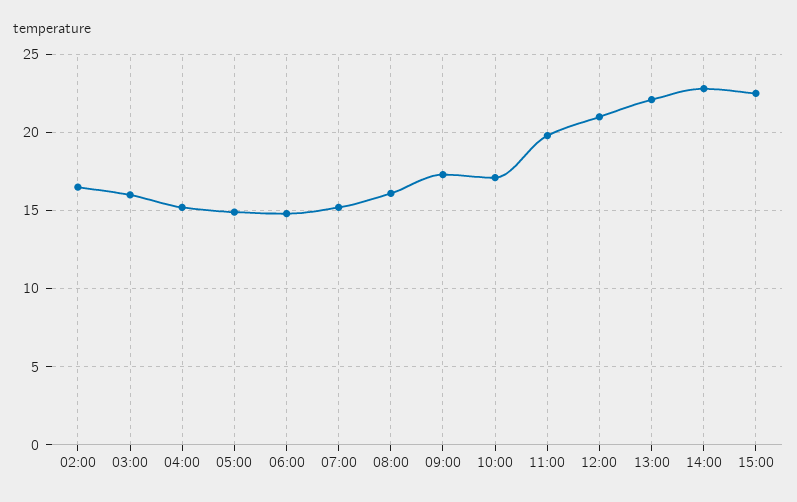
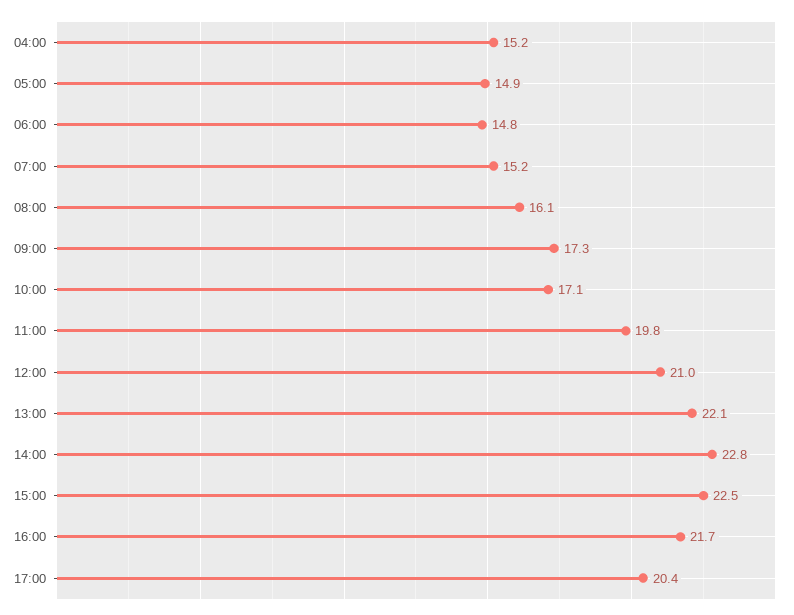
02:00: 16.5 -> none
03:00: 16 -> none
16:00: none -> 21.7
17:00: none -> 20.4

